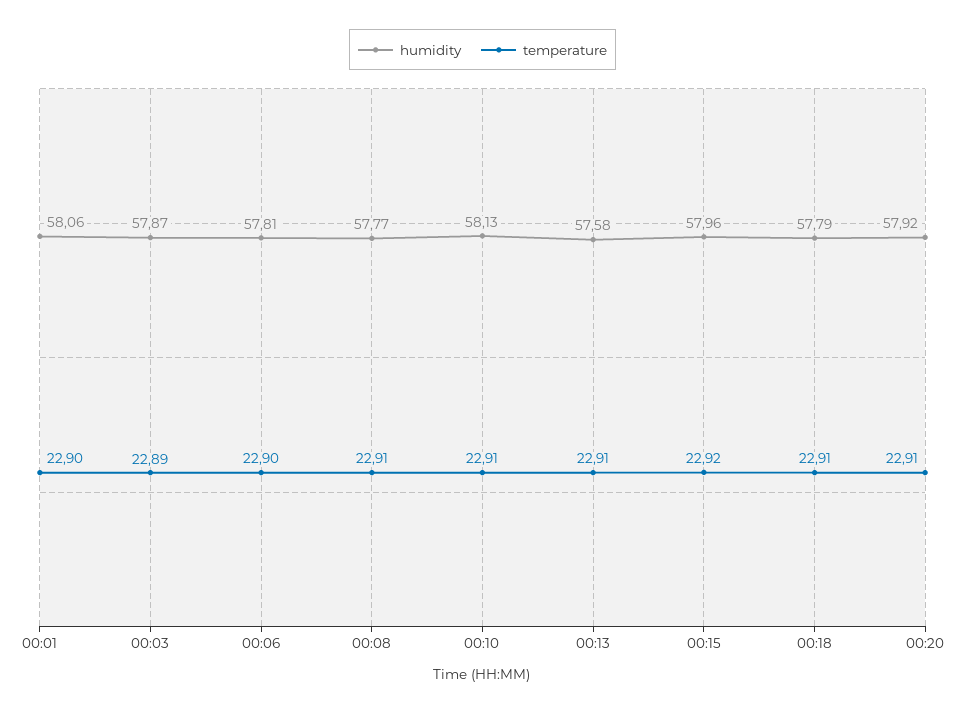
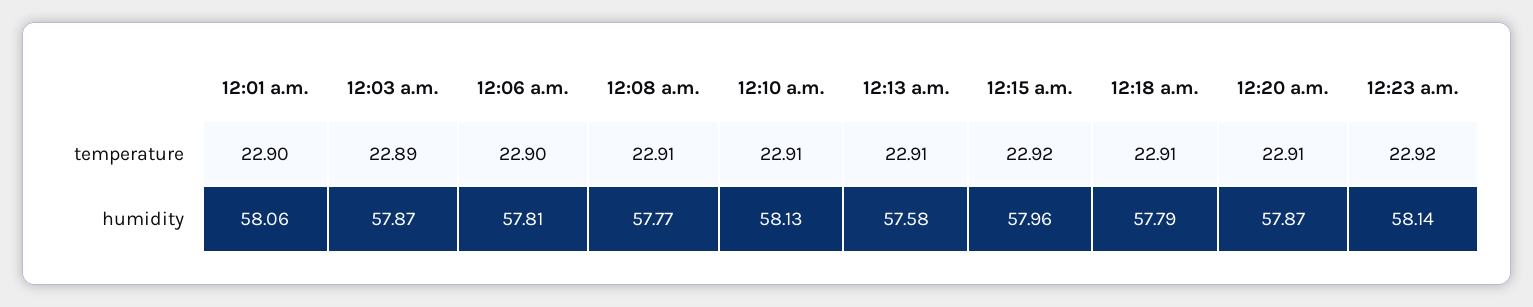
humidity, 00:20: 57.92 -> 57.87
temperature, 12:23 a.m.: none -> 22.92
humidity, 12:23 a.m.: none -> 58.14

